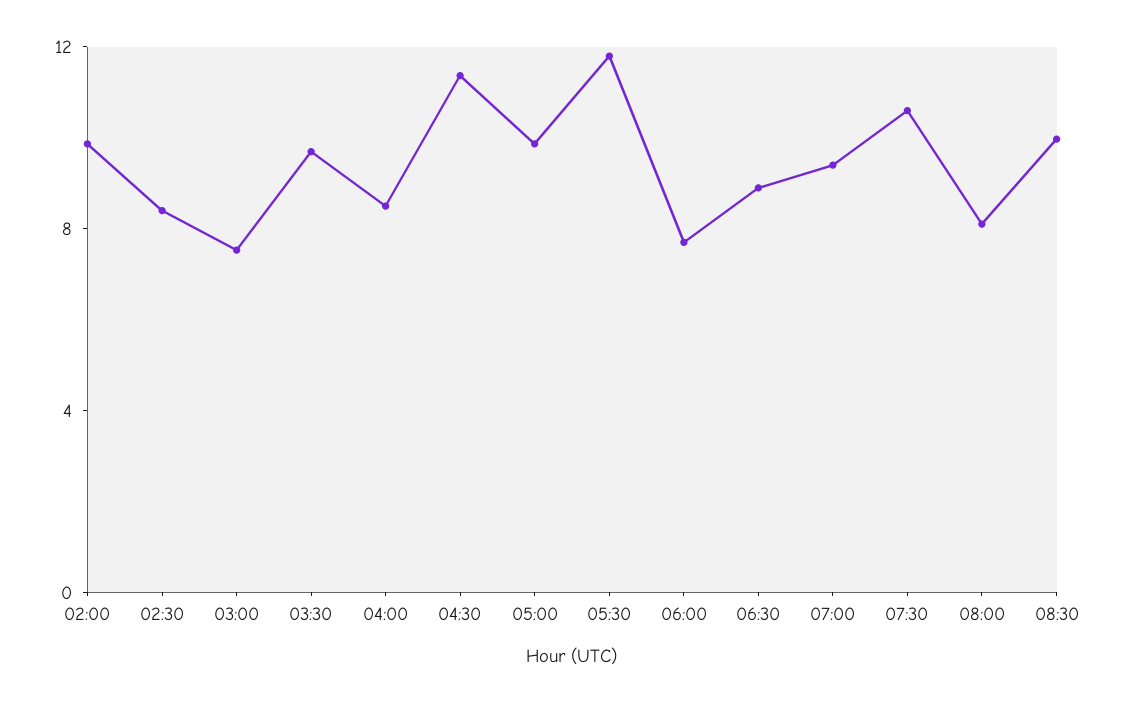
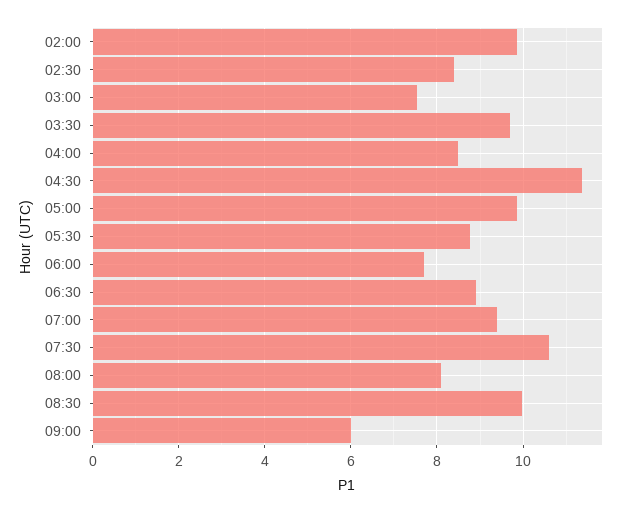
05:30: 12 -> 8.8
09:00: none -> 6

